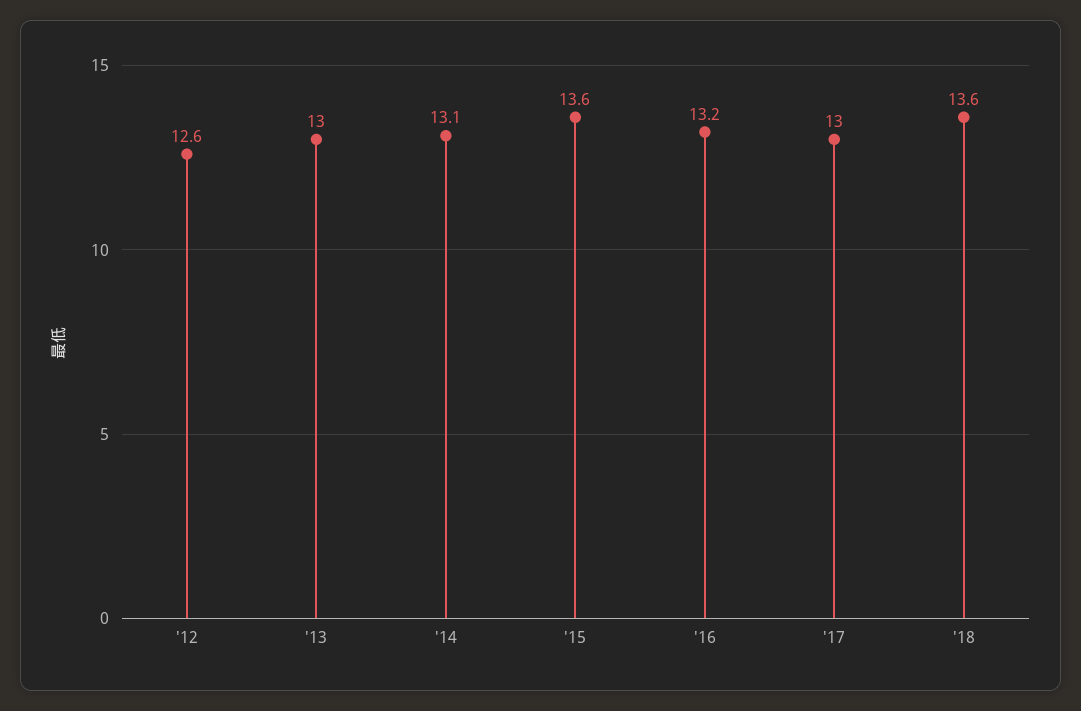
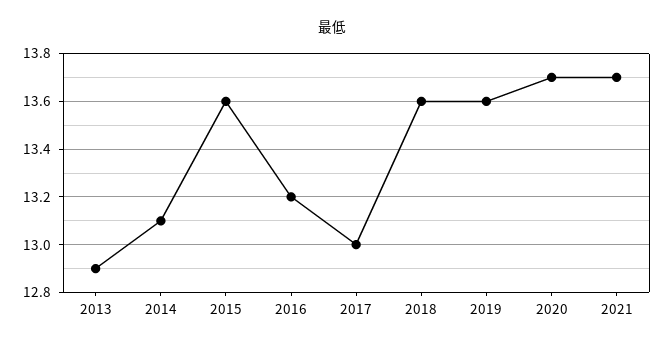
'12: 12.6 -> none
'13: 13 -> 12.9
2019: none -> 13.6
2020: none -> 13.7
2021: none -> 13.7

